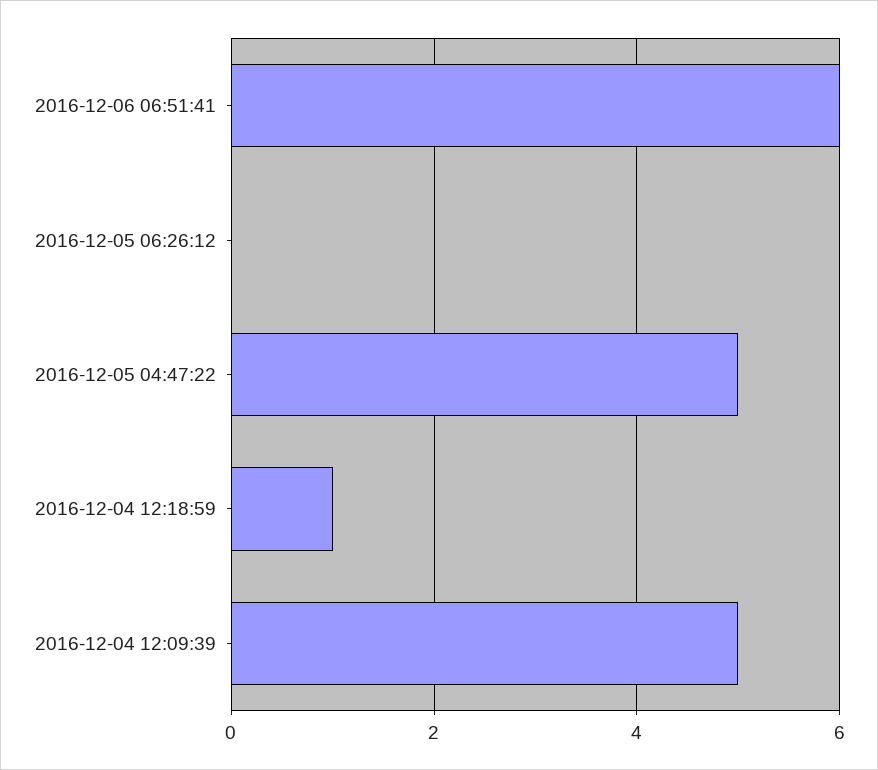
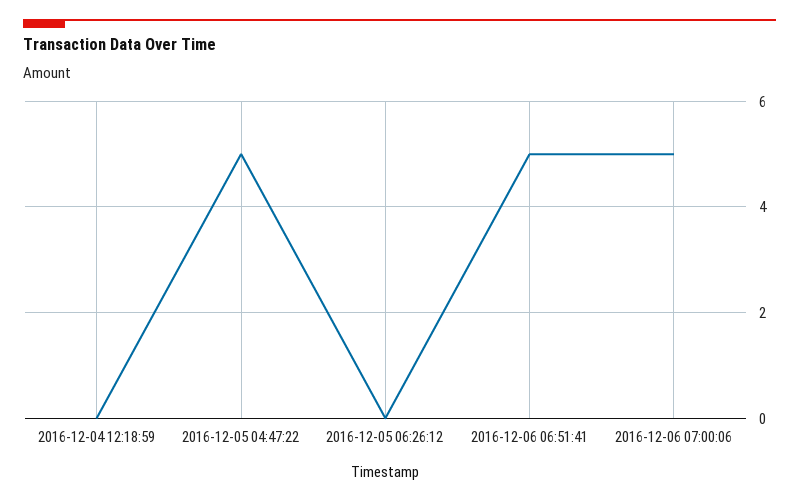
2016-12-06 06:51:41: 6 -> 5
2016-12-04 12:18:59: 1 -> 0
2016-12-04 12:09:39: 5 -> none
2016-12-06 07:00:06: none -> 5

